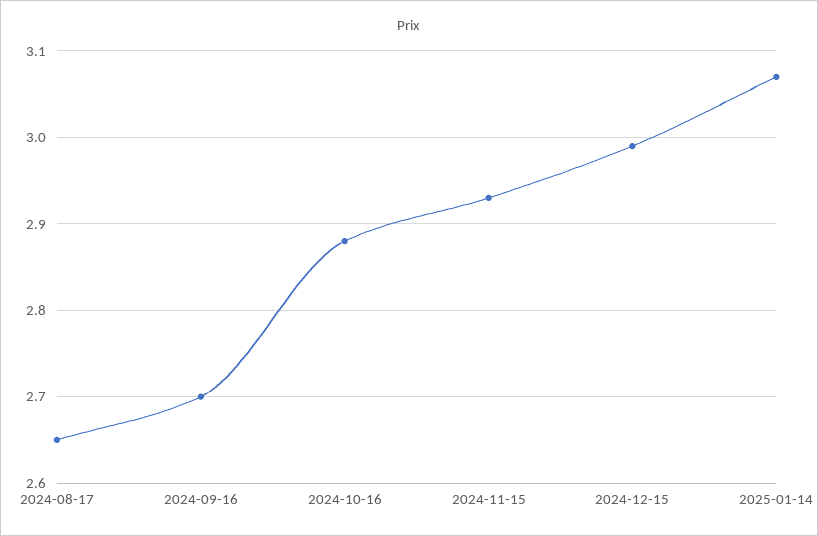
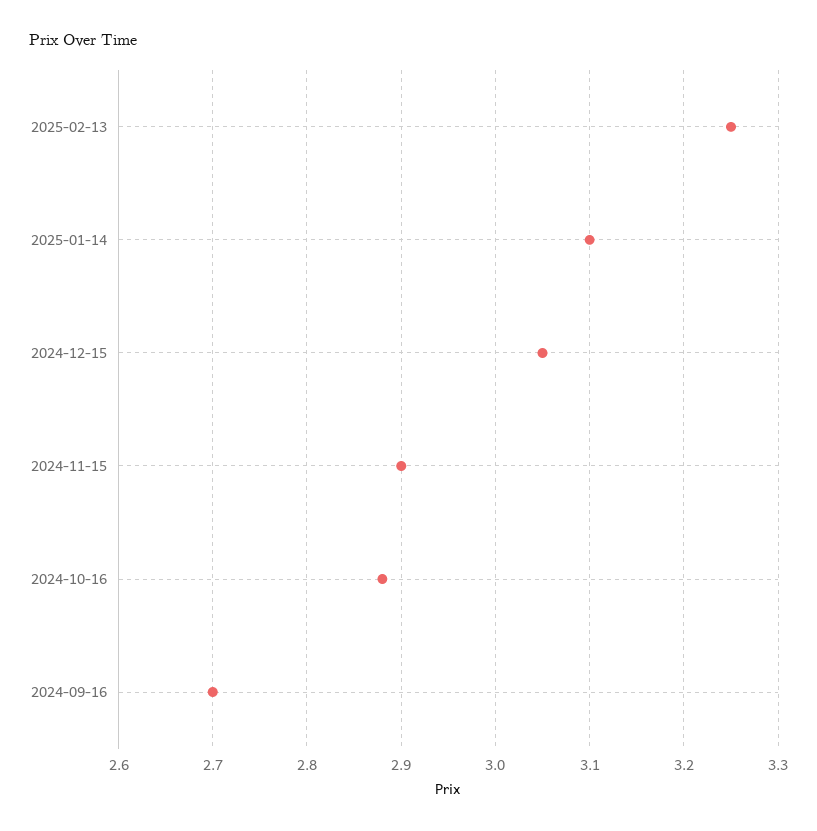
2024-08-17: 2.65 -> none
2024-11-15: 2.93 -> 2.9
2024-12-15: 2.99 -> 3.05
2025-01-14: 3.07 -> 3.1
2025-02-13: none -> 3.25

